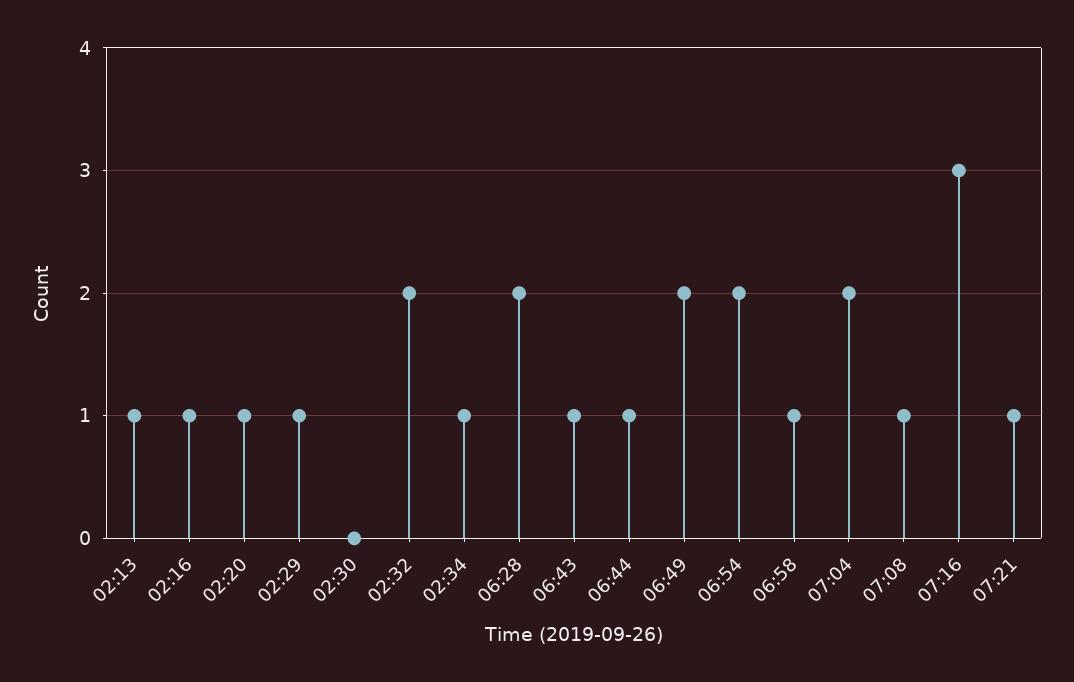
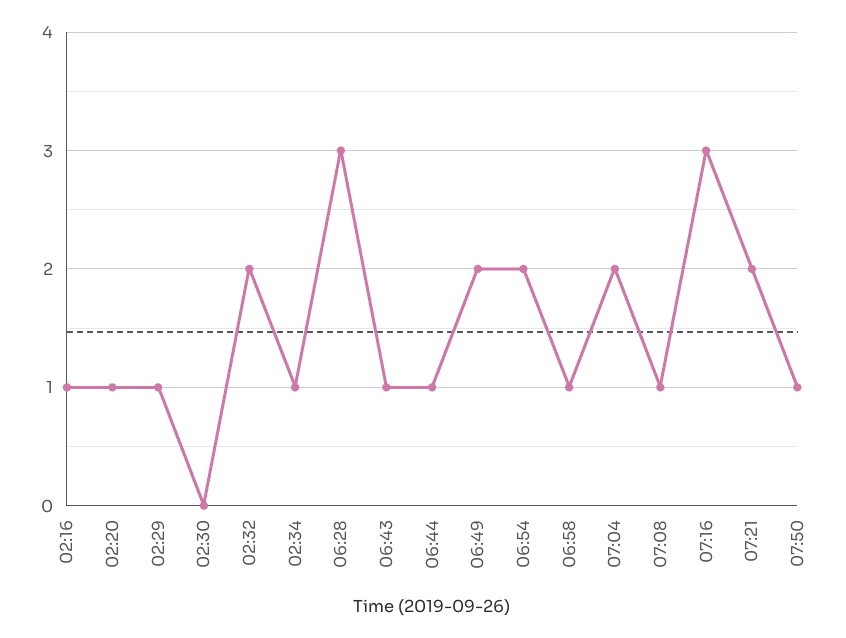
02:13: 1 -> none
06:28: 2 -> 3
07:21: 1 -> 2
07:50: none -> 1

